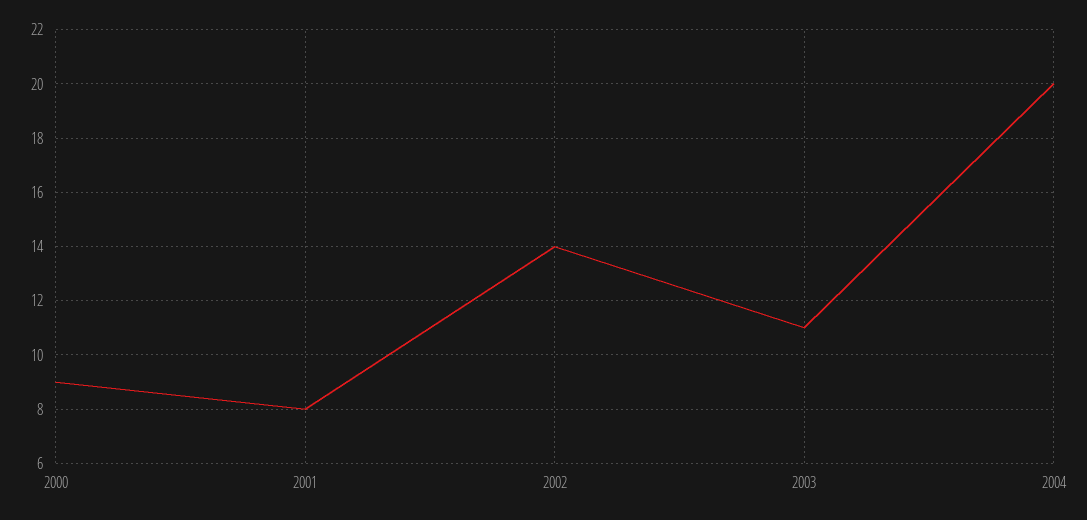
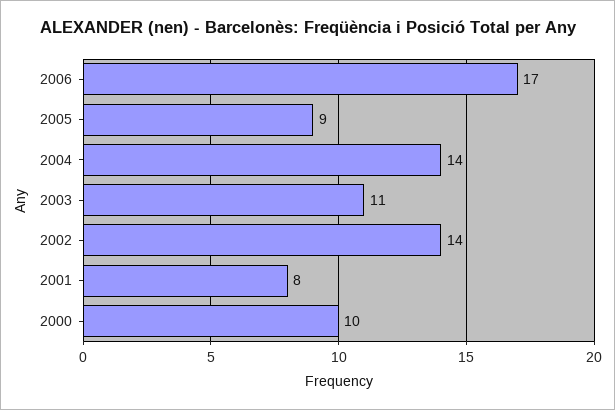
2000: 9 -> 10
2004: 20 -> 14
2006: none -> 17
2005: none -> 9

